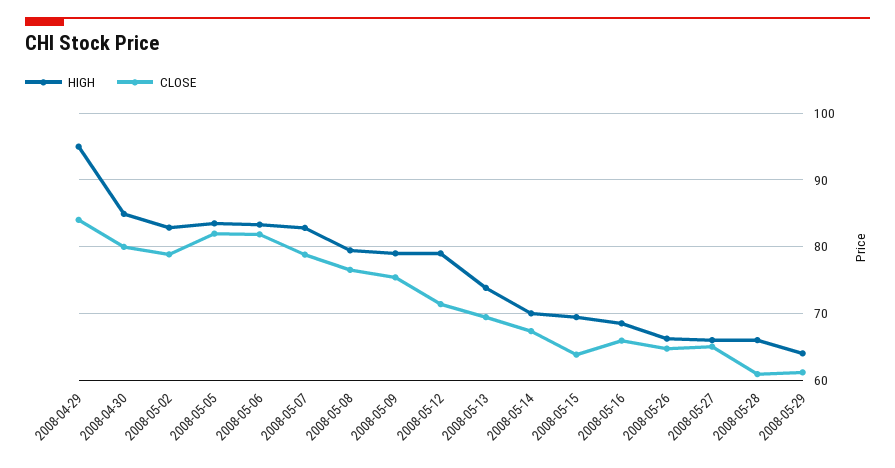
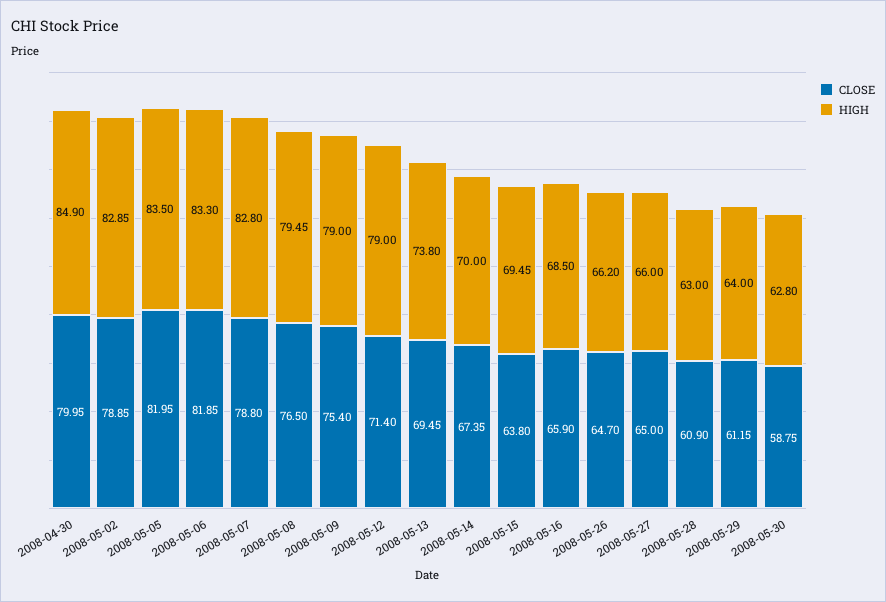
HIGH, 2008-04-29: 95 -> none
CLOSE, 2008-04-29: 84 -> none
HIGH, 2008-05-28: 66 -> 63
CLOSE, 2008-05-30: none -> 58.75
HIGH, 2008-05-30: none -> 62.8

